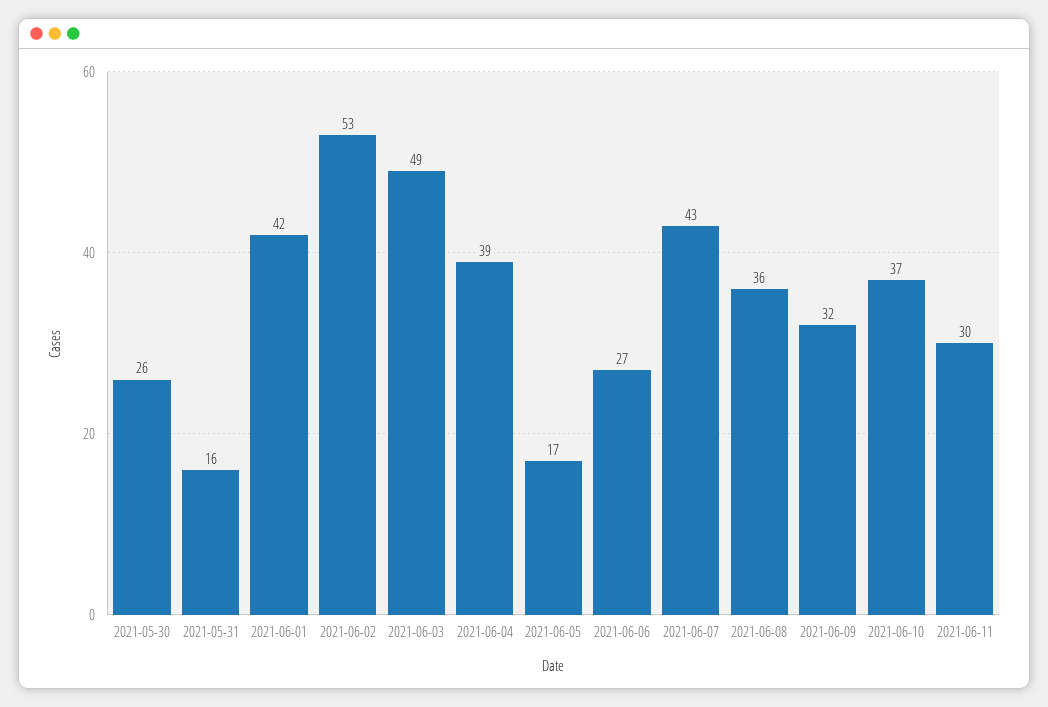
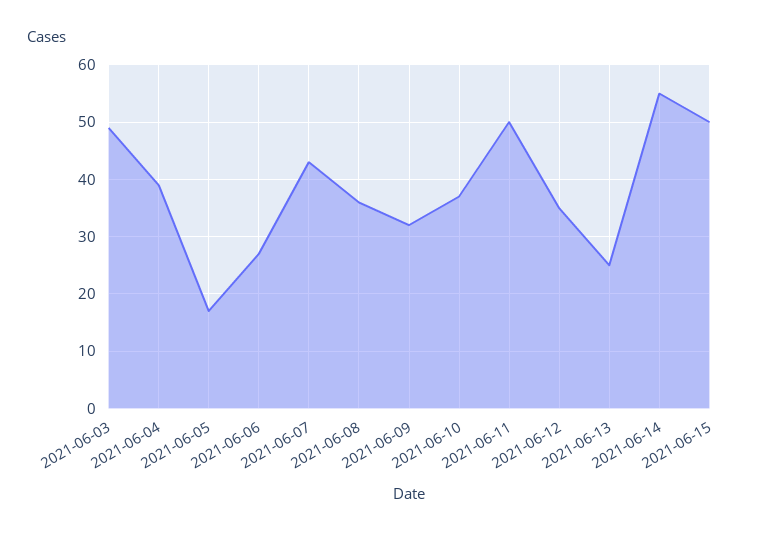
2021-05-30: 26 -> none
2021-05-31: 16 -> none
2021-06-01: 42 -> none
2021-06-02: 53 -> none
2021-06-11: 30 -> 50
2021-06-12: none -> 35
2021-06-13: none -> 25
2021-06-14: none -> 55
2021-06-15: none -> 50

